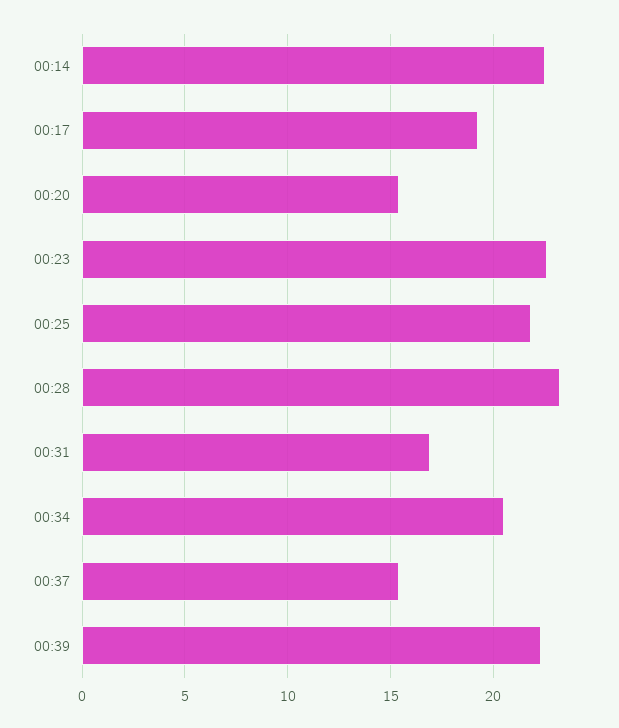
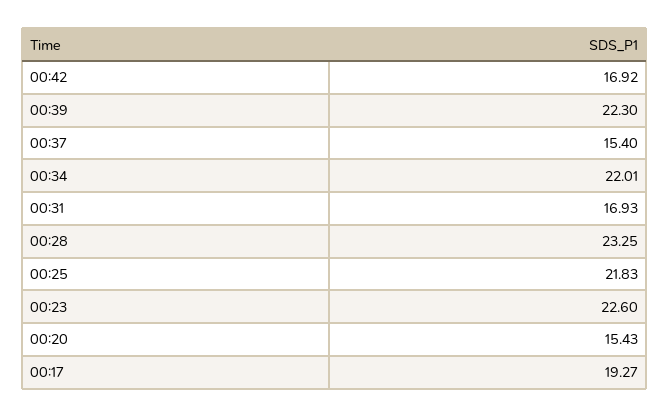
00:14: 22.5 -> none
00:34: 20.5 -> 22.01
00:42: none -> 16.92

